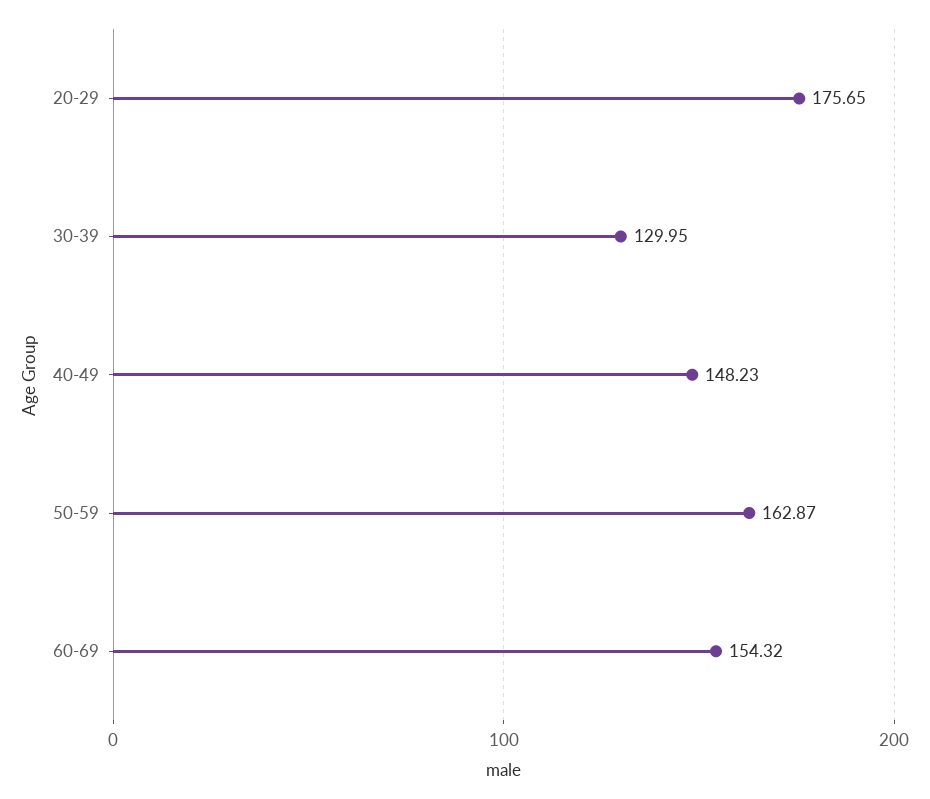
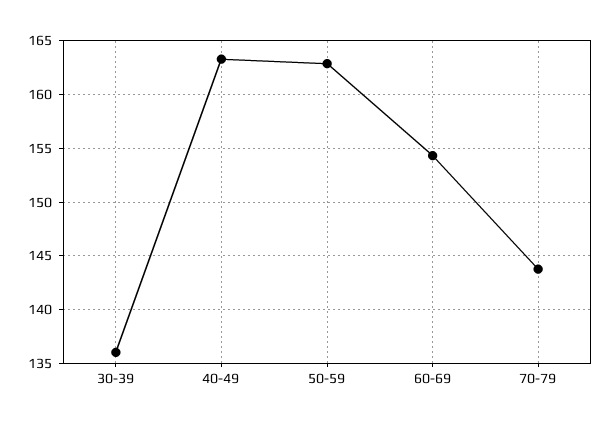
20-29: 175.65 -> none
30-39: 129.95 -> 136
40-49: 148.23 -> 163
70-79: none -> 144

